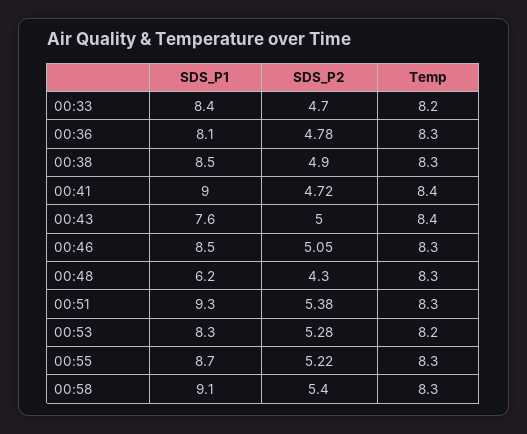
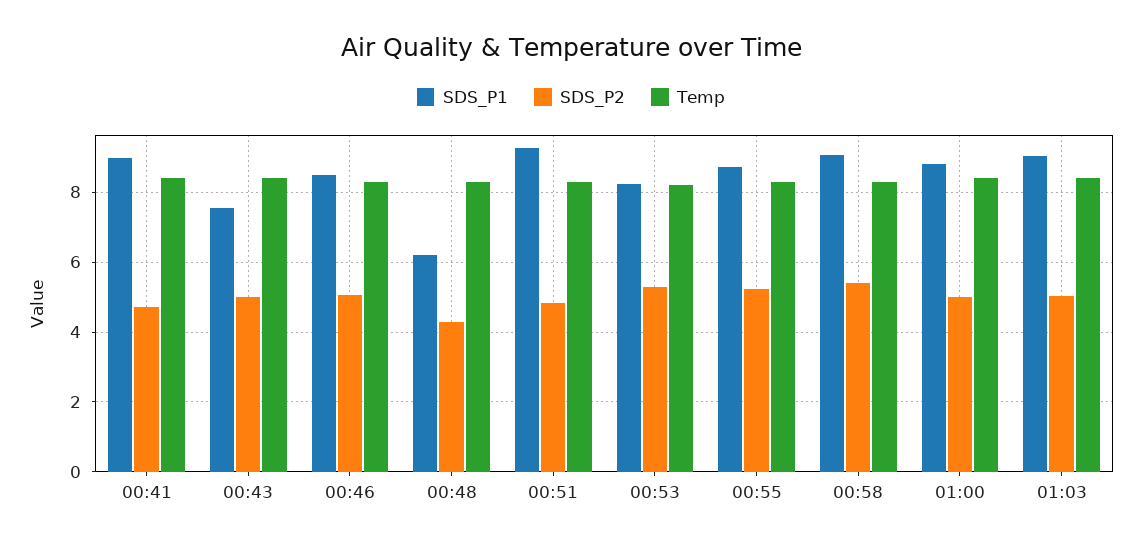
SDS_P1, 00:33: 8.4 -> none
SDS_P2, 00:33: 4.7 -> none
Temp, 00:33: 8.2 -> none
SDS_P1, 00:36: 8.1 -> none
SDS_P2, 00:36: 4.78 -> none
Temp, 00:36: 8.3 -> none
SDS_P1, 00:38: 8.5 -> none
SDS_P2, 00:38: 4.9 -> none
Temp, 00:38: 8.3 -> none
SDS_P2, 00:51: 5.38 -> 4.8
SDS_P1, 01:00: none -> 8.8
SDS_P2, 01:00: none -> 5
Temp, 01:00: none -> 8.4
SDS_P1, 01:03: none -> 9
SDS_P2, 01:03: none -> 5
Temp, 01:03: none -> 8.4

